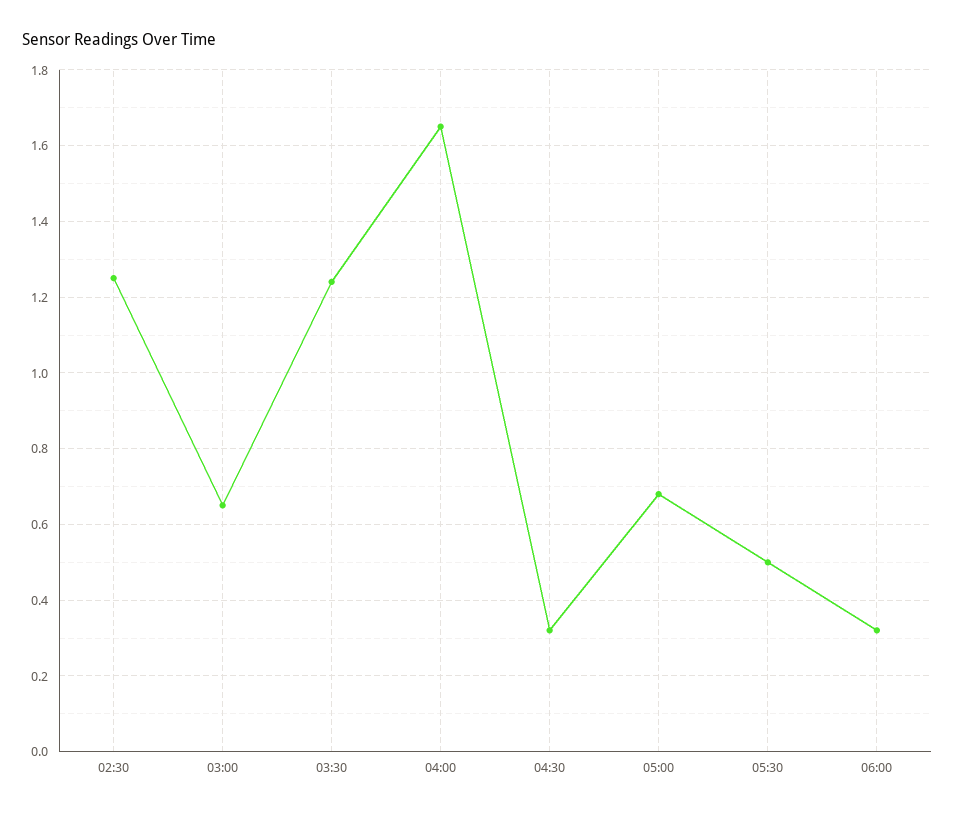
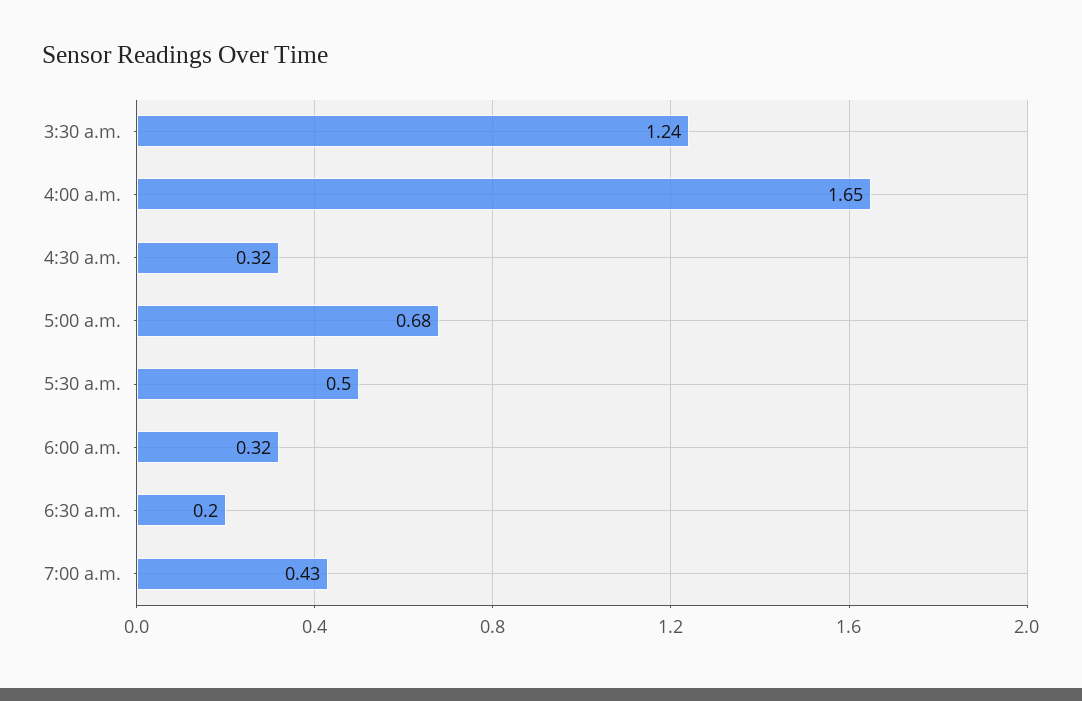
02:30: 1.25 -> none
03:00: 0.65 -> none
6:30 a.m.: none -> 0.2
7:00 a.m.: none -> 0.43

